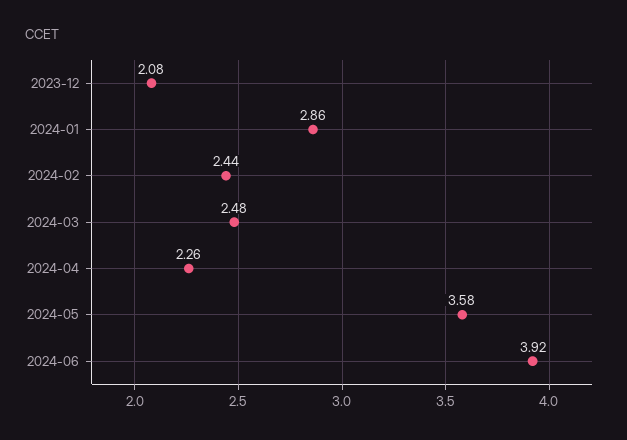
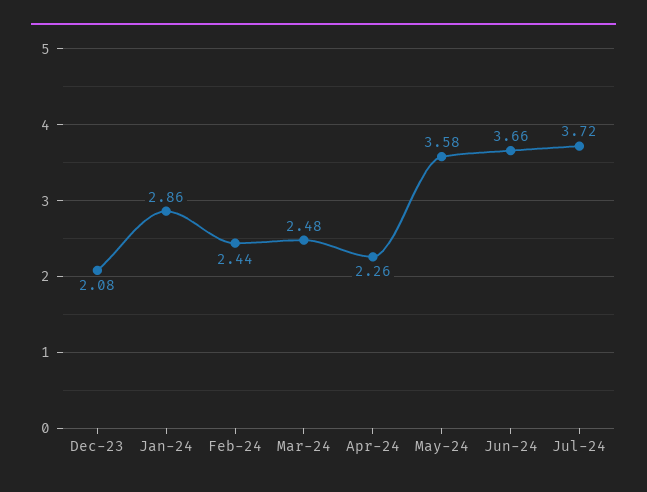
2024-06: 3.92 -> 3.66
Jul-24: none -> 3.72

